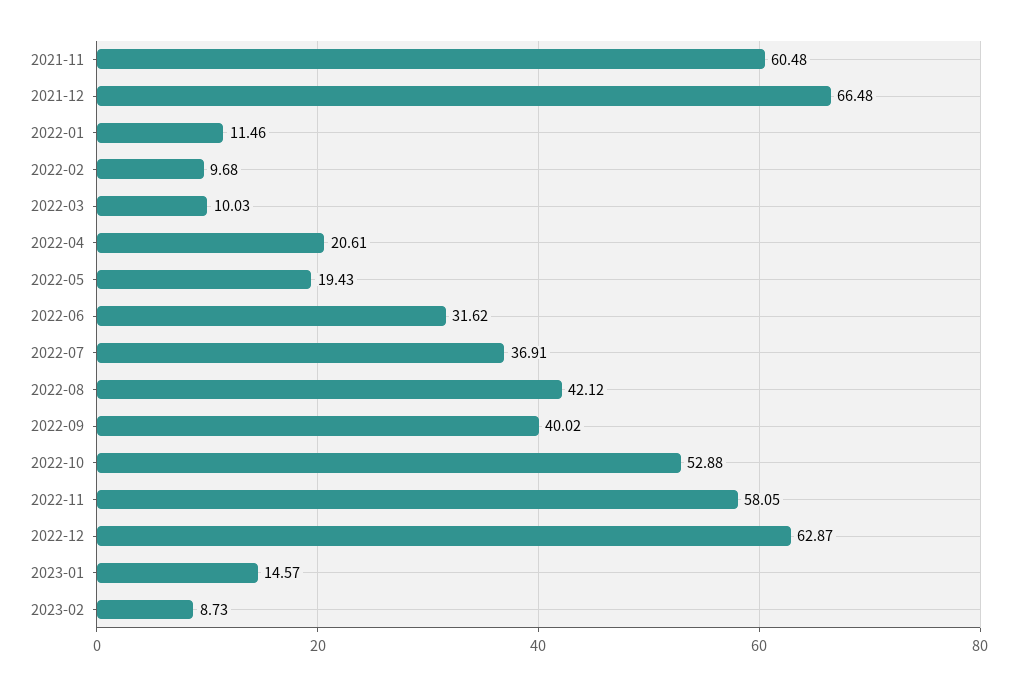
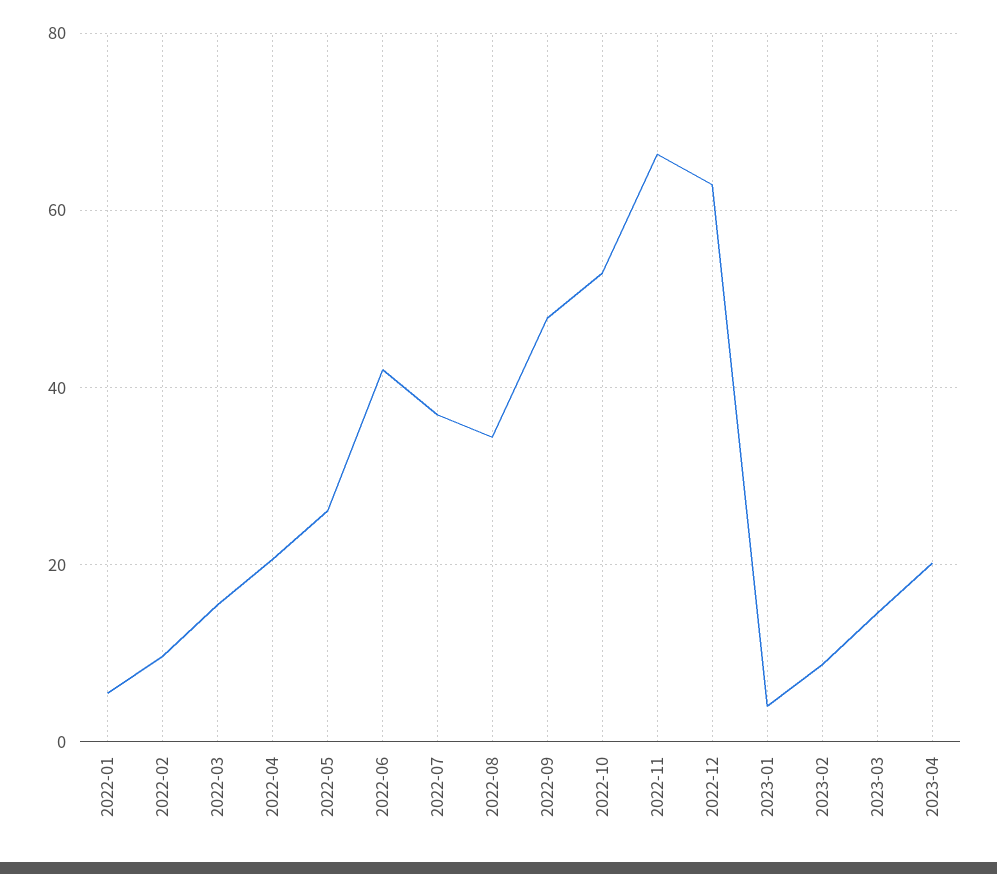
2021-11: 60.48 -> none
2021-12: 66.48 -> none
2022-01: 11.46 -> 6
2022-03: 10.03 -> 16
2022-05: 19.43 -> 26
2022-06: 31.62 -> 42
2022-08: 42.12 -> 34
2022-09: 40.02 -> 48
2022-11: 58.05 -> 66
2023-01: 14.57 -> 4
2023-03: none -> 14
2023-04: none -> 20

